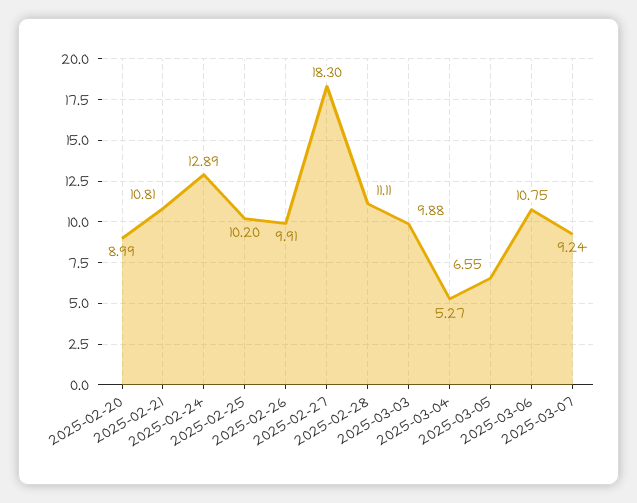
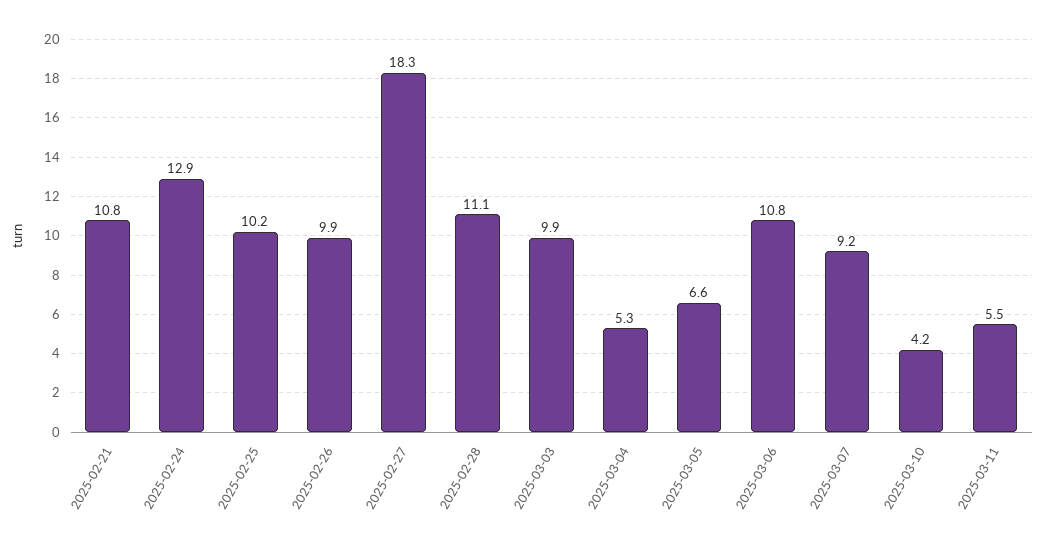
2025-02-20: 8.99 -> none
2025-03-10: none -> 4.2
2025-03-11: none -> 5.5

